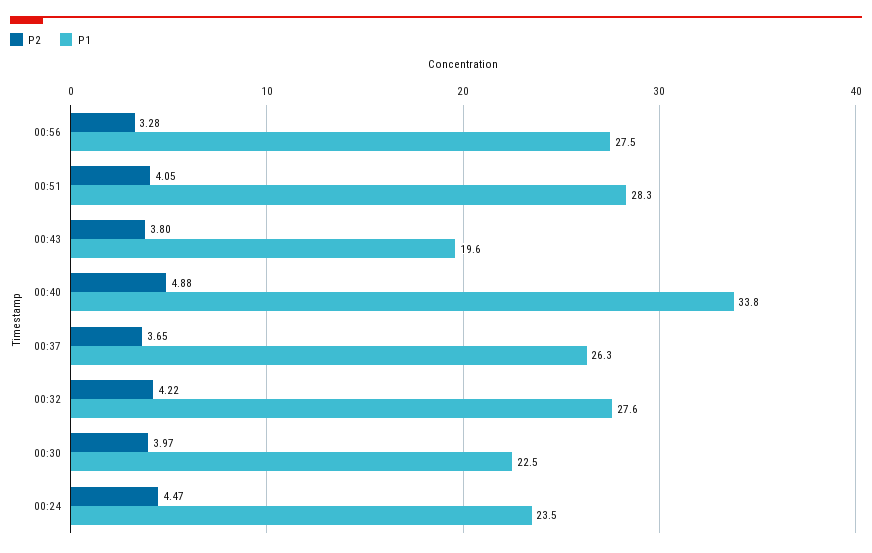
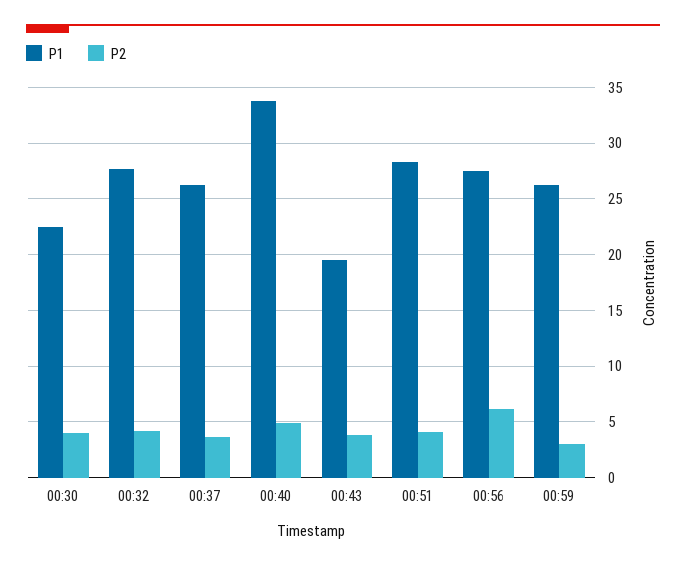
P2, 00:56: 3.28 -> 6
P2, 00:24: 4.47 -> none
P1, 00:24: 23.5 -> none
P1, 00:59: none -> 26
P2, 00:59: none -> 3

